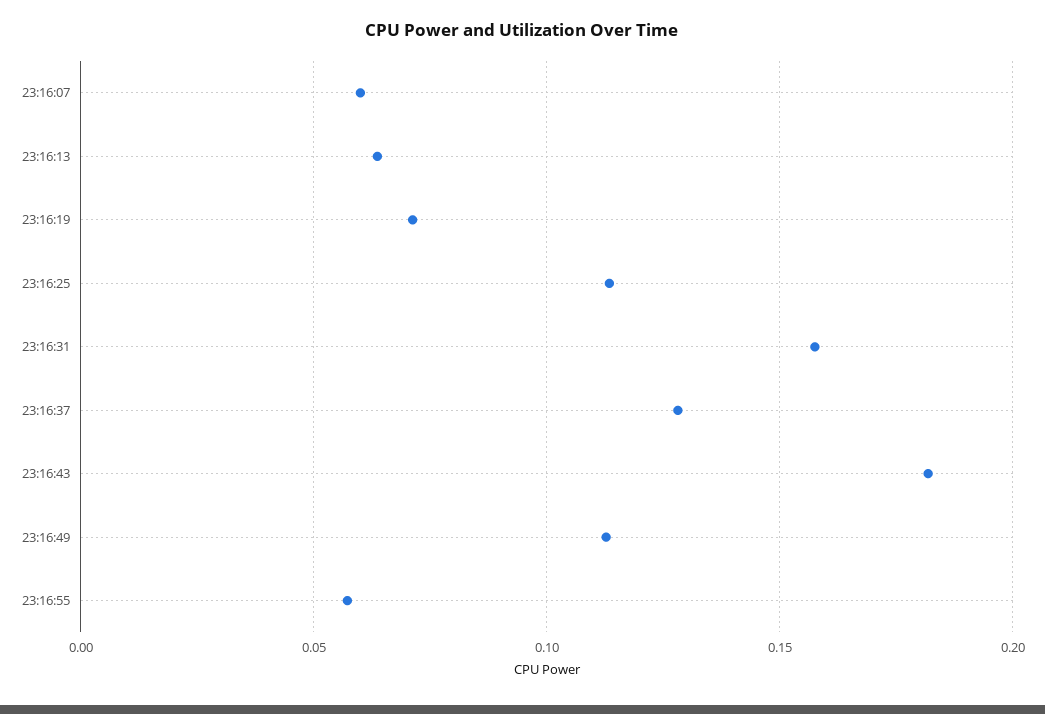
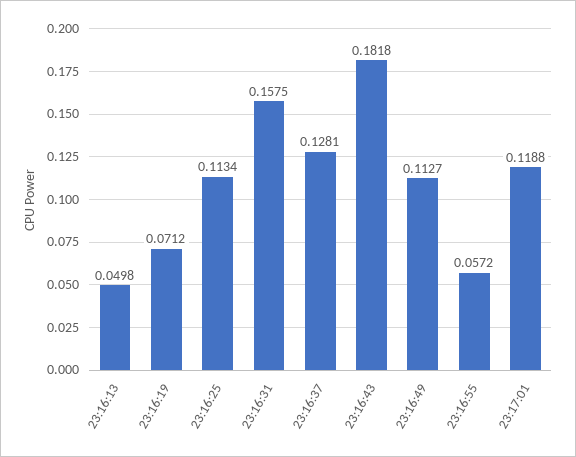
23:16:07: 0.06 -> none
23:16:13: 0.065 -> 0.0498
23:17:01: none -> 0.1188

